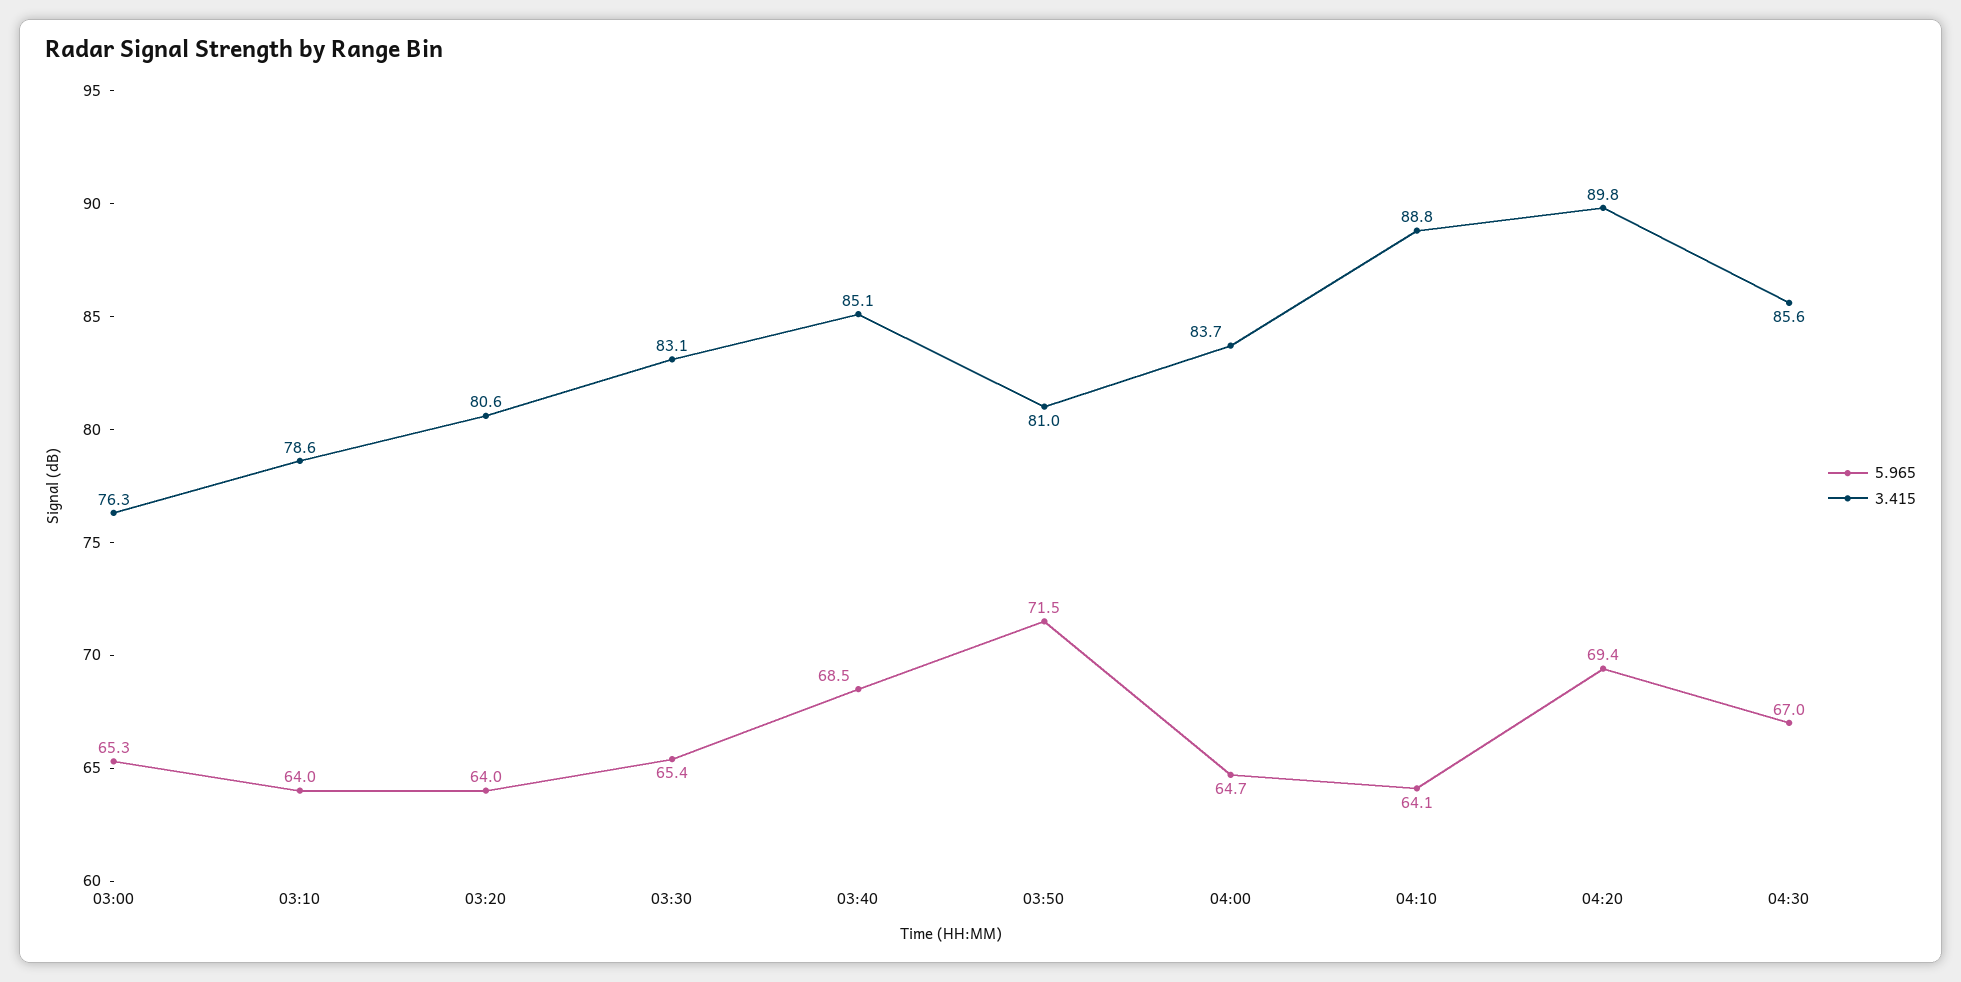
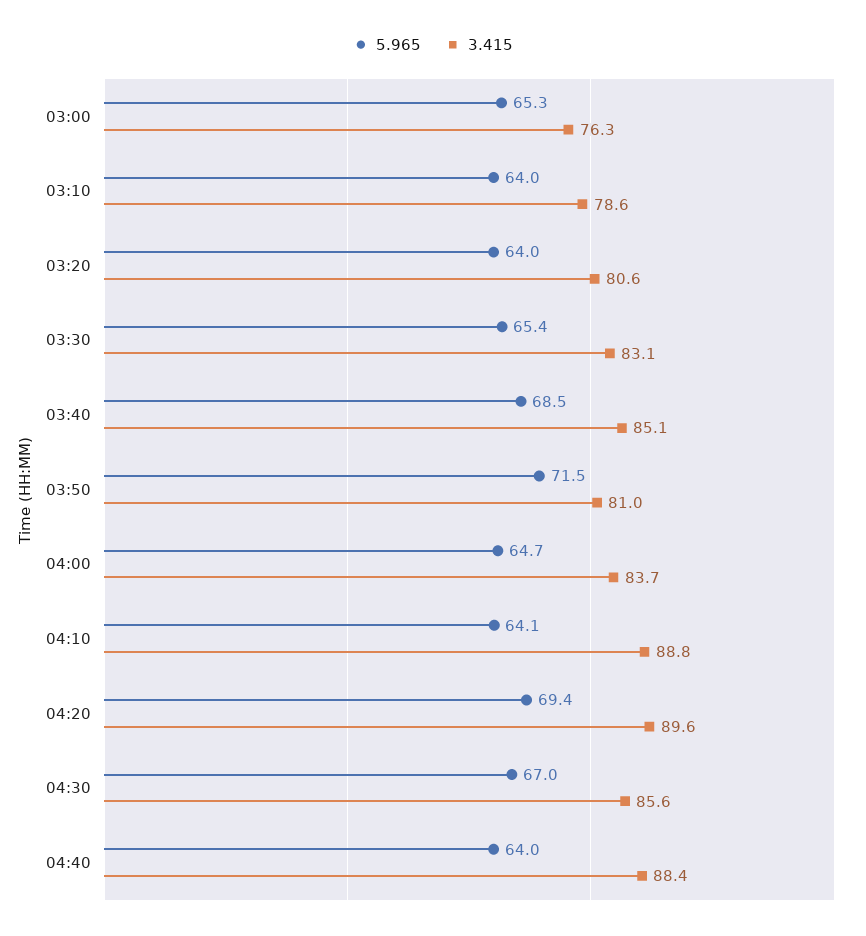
3.415, 04:20: 89.8 -> 89.6
5.965, 04:40: none -> 64
3.415, 04:40: none -> 88.4

